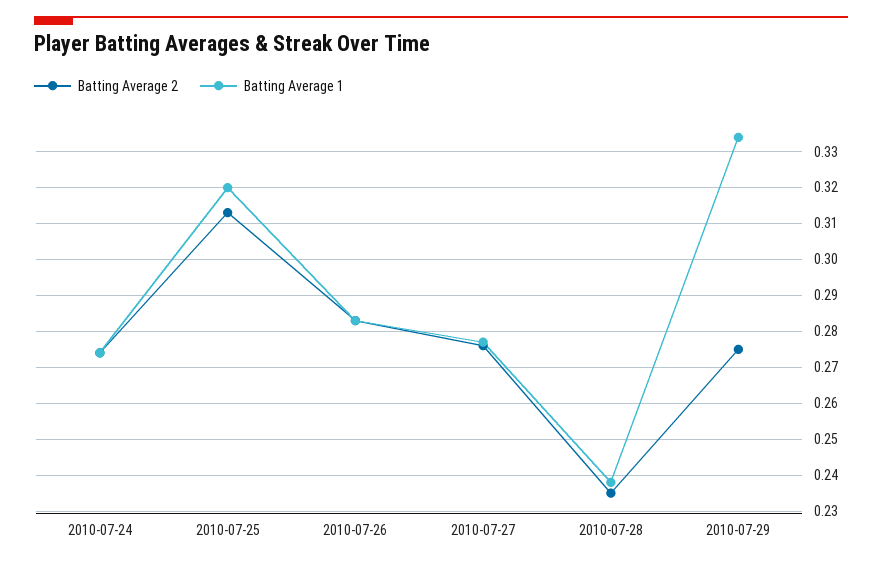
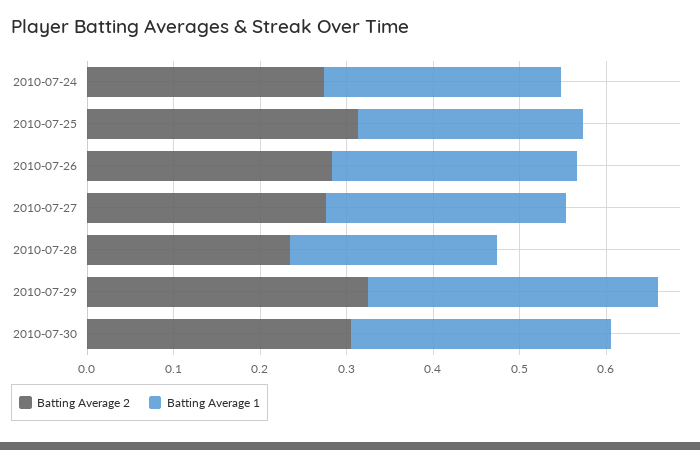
Batting Average 1, 2010-07-25: 0.32 -> 0.26
Batting Average 2, 2010-07-29: 0.275 -> 0.32
Batting Average 2, 2010-07-30: none -> 0.3
Batting Average 1, 2010-07-30: none -> 0.3

